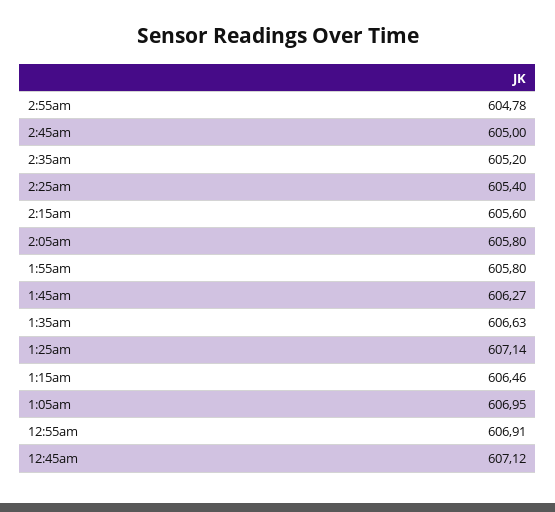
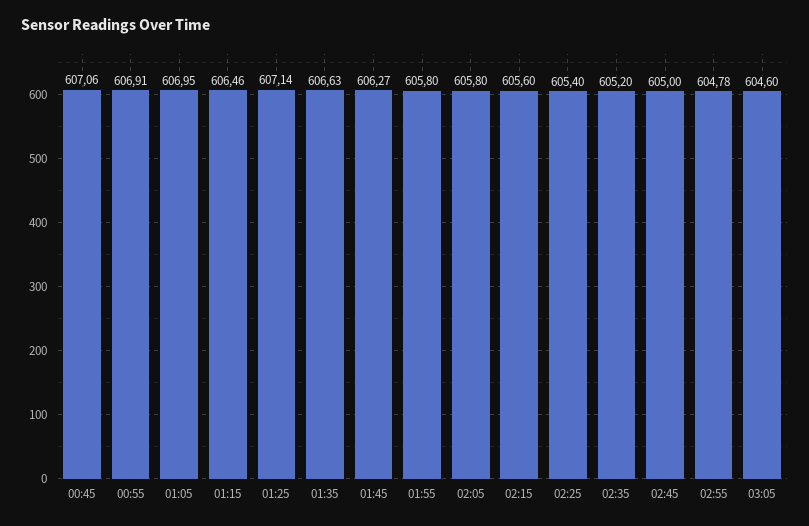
12:45am: 607.12 -> 607.06
03:05: none -> 604.6

